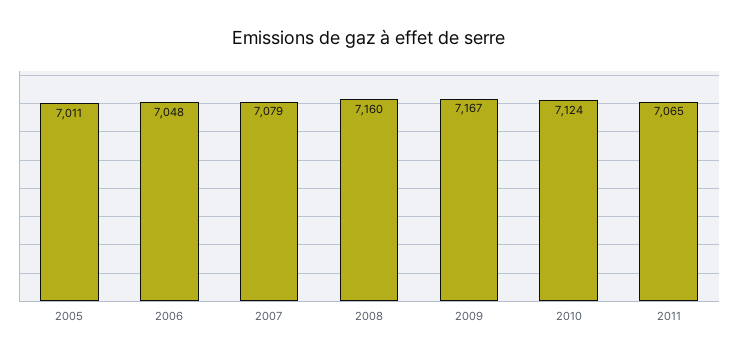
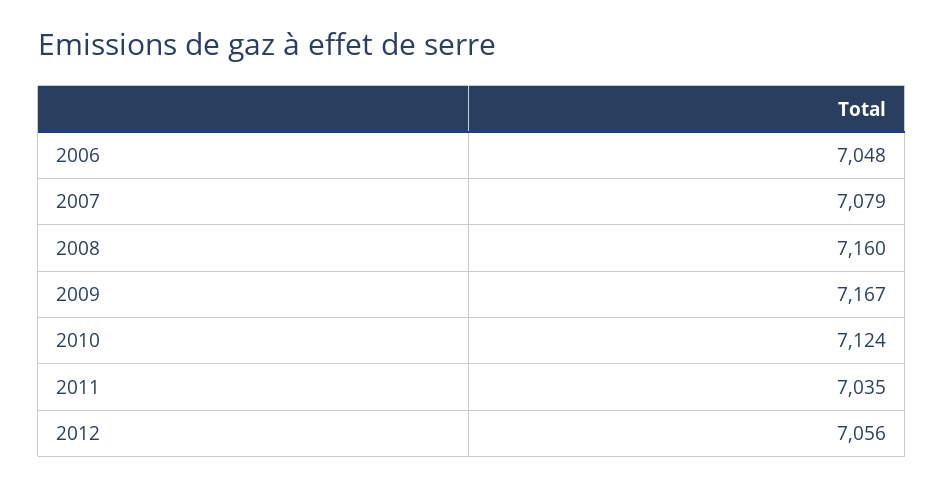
2005: 7011 -> none
2011: 7065 -> 7035
2012: none -> 7056

